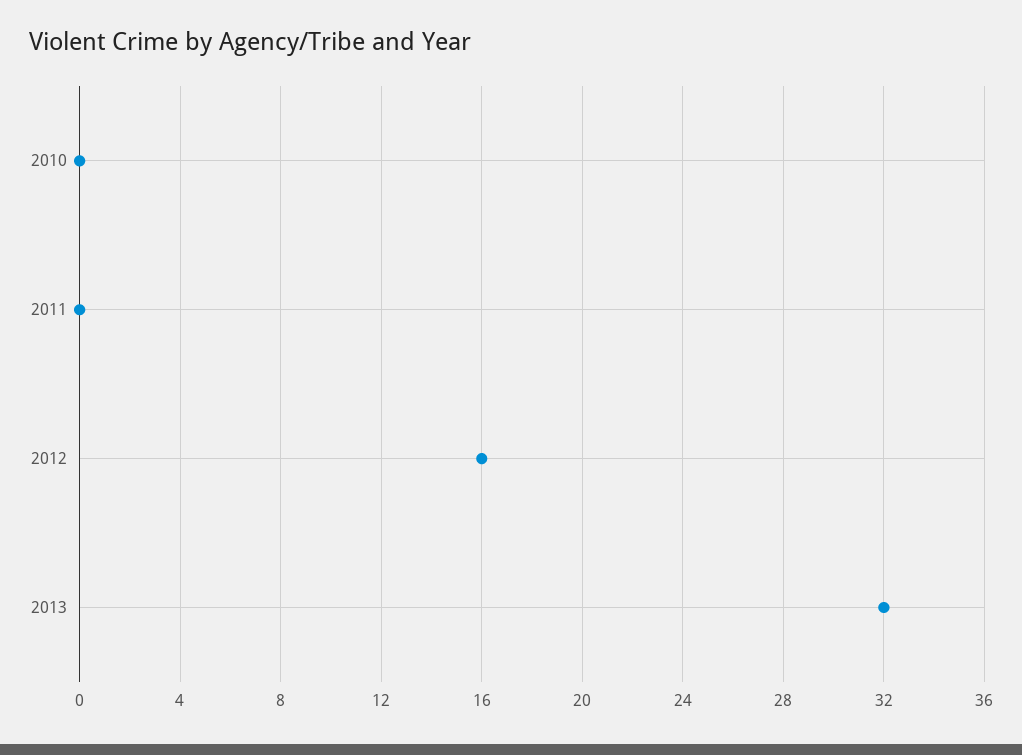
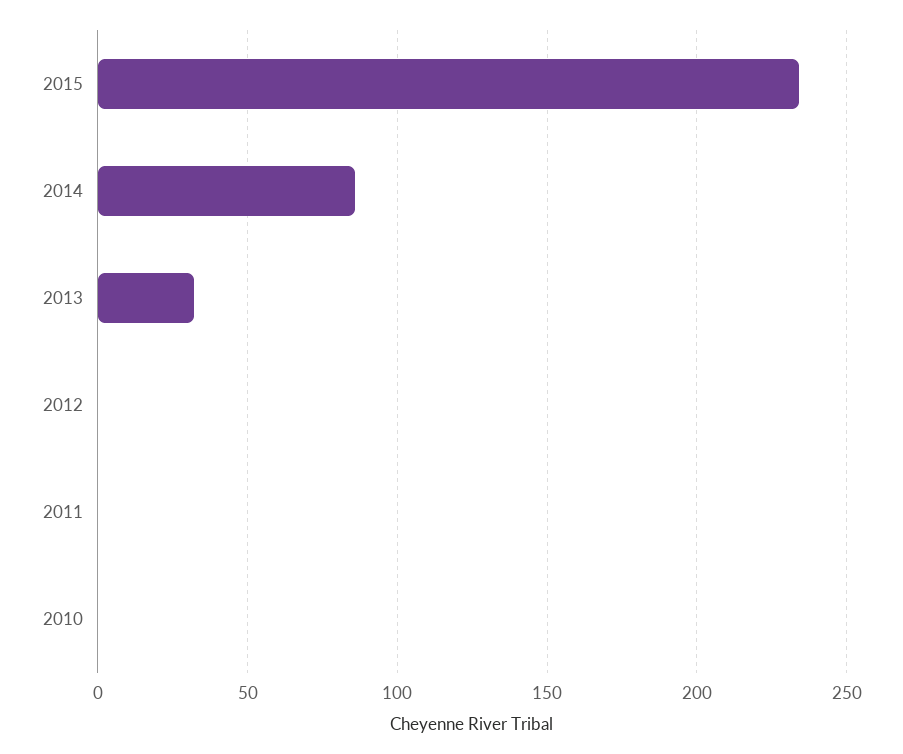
2012: 16 -> 0
2015: none -> 235
2014: none -> 85

